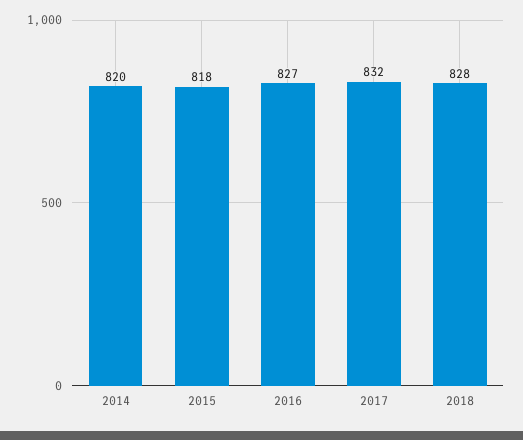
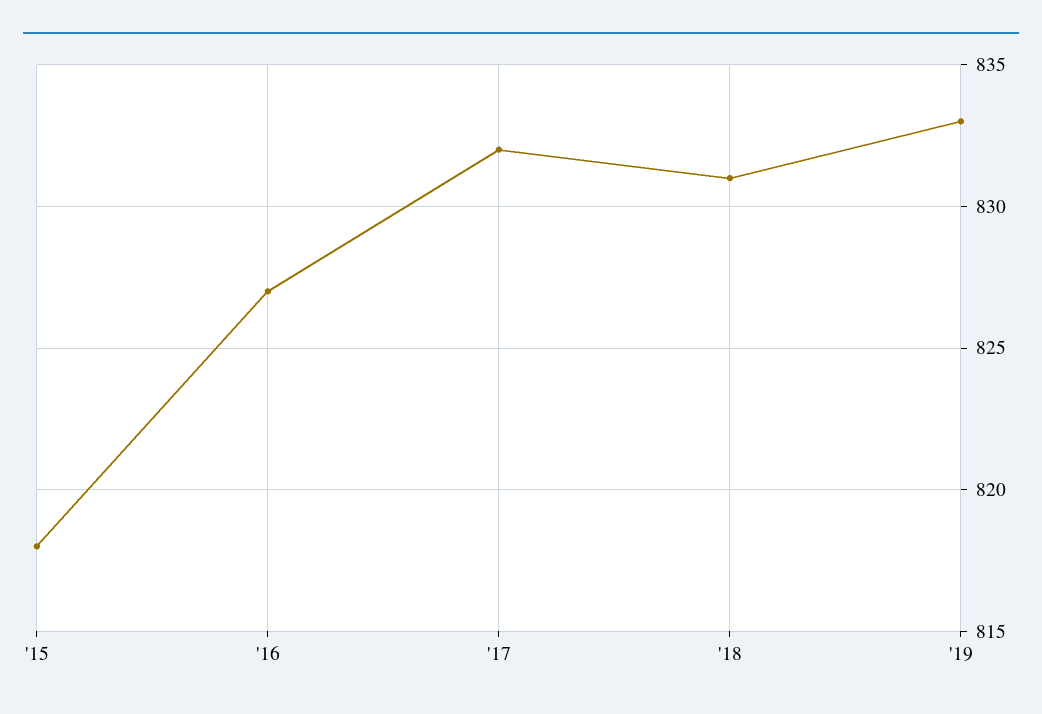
2014: 820 -> none
2018: 828 -> 831
'19: none -> 833

